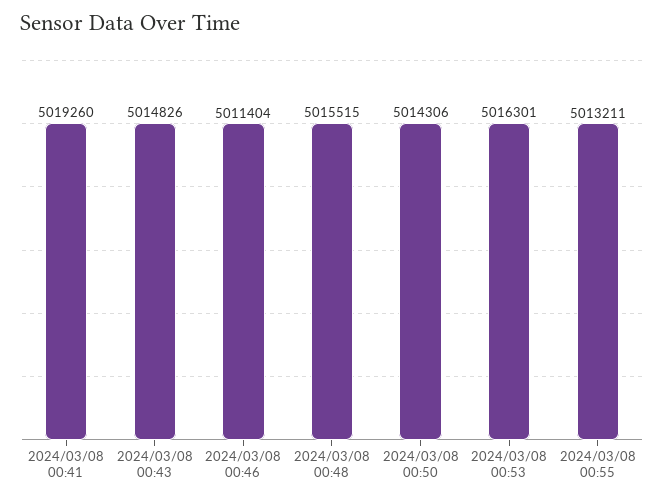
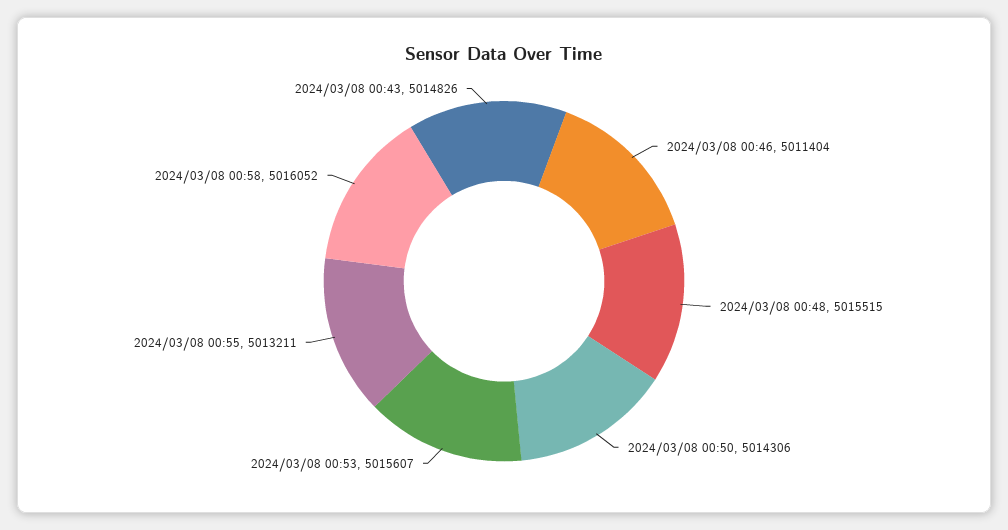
2024/03/08 00:41: 5019260 -> none
2024/03/08 00:53: 5016301 -> 5015607
2024/03/08 00:58: none -> 5016052

